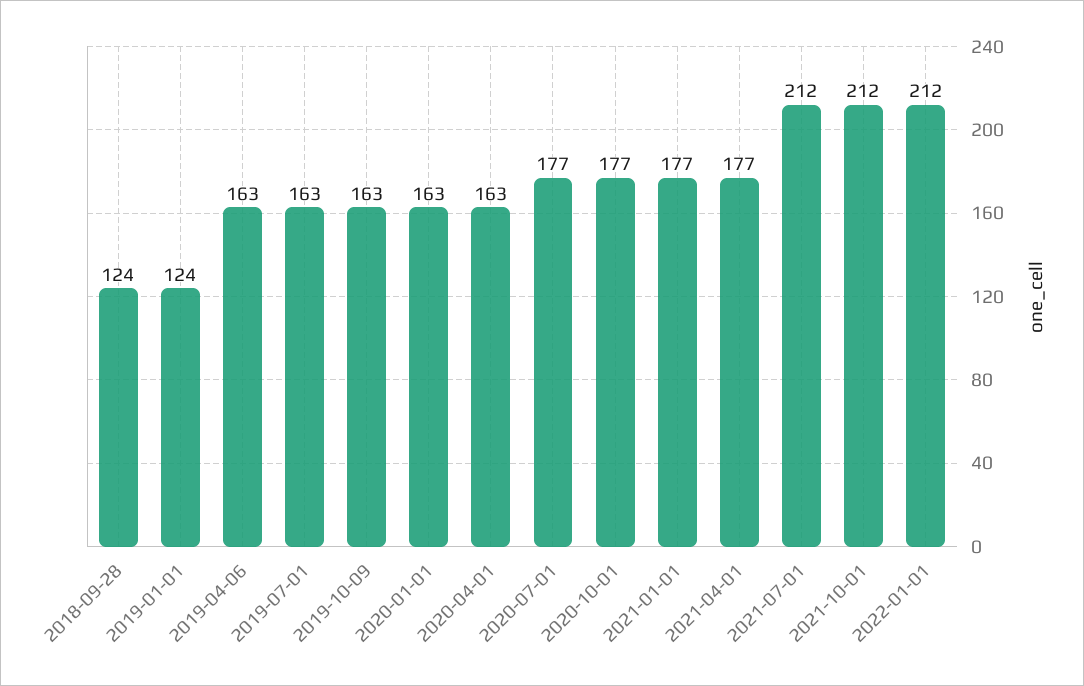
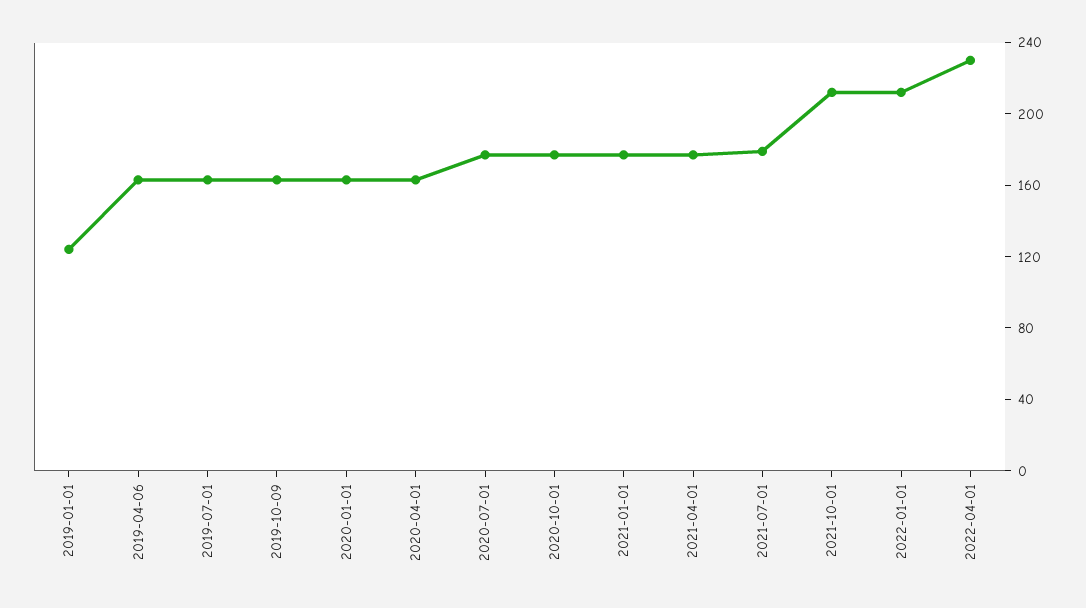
2018-09-28: 124 -> none
2021-07-01: 212 -> 180
2022-04-01: none -> 230

